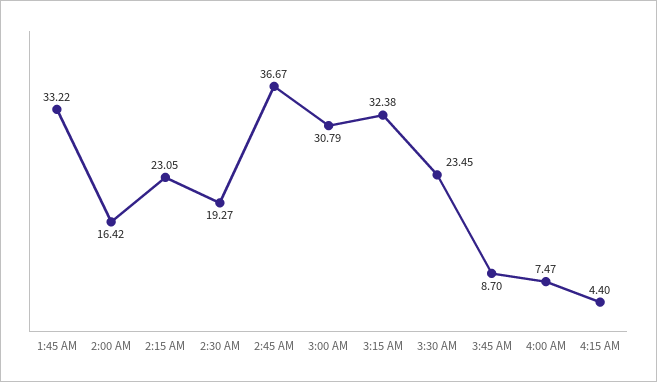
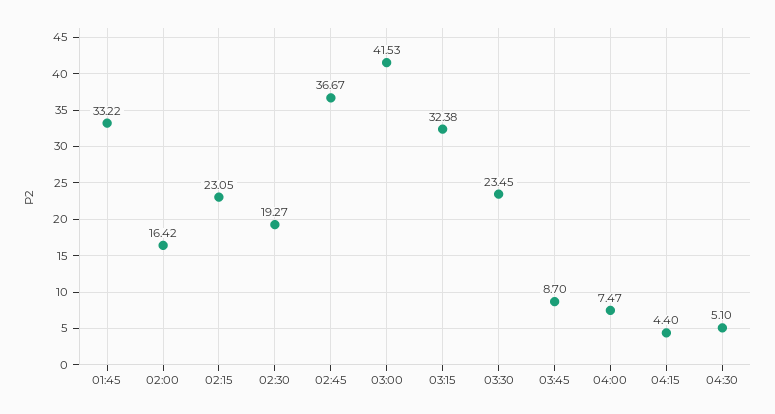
3:00 AM: 30.79 -> 41.53
04:30: none -> 5.1

